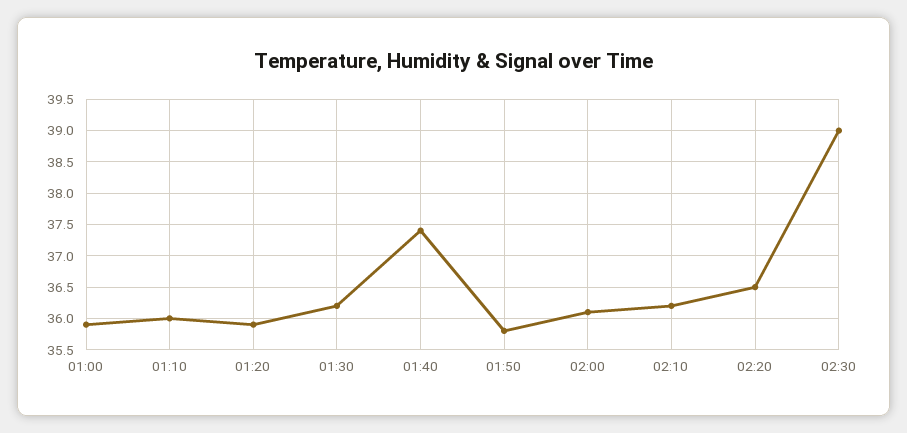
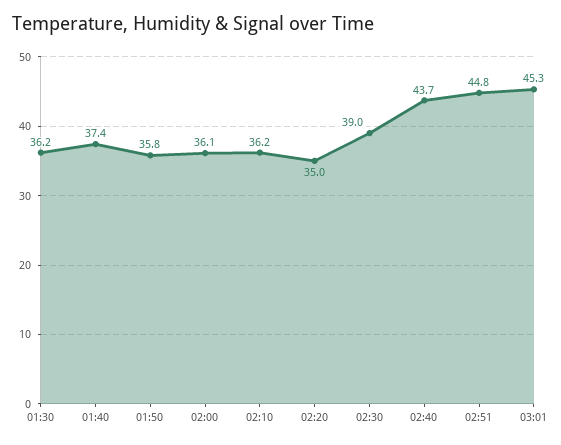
01:00: 35.9 -> none
01:10: 36 -> none
01:20: 35.9 -> none
02:20: 36.5 -> 35
02:40: none -> 43.7
02:51: none -> 44.8
03:01: none -> 45.3

